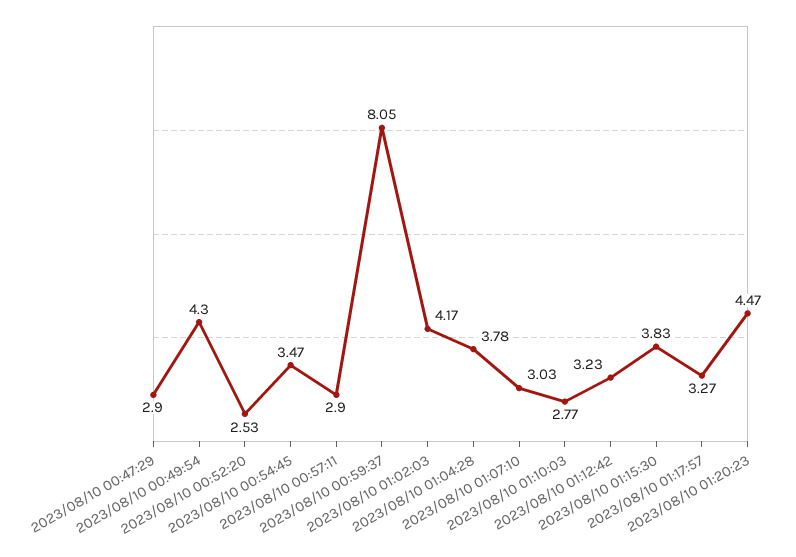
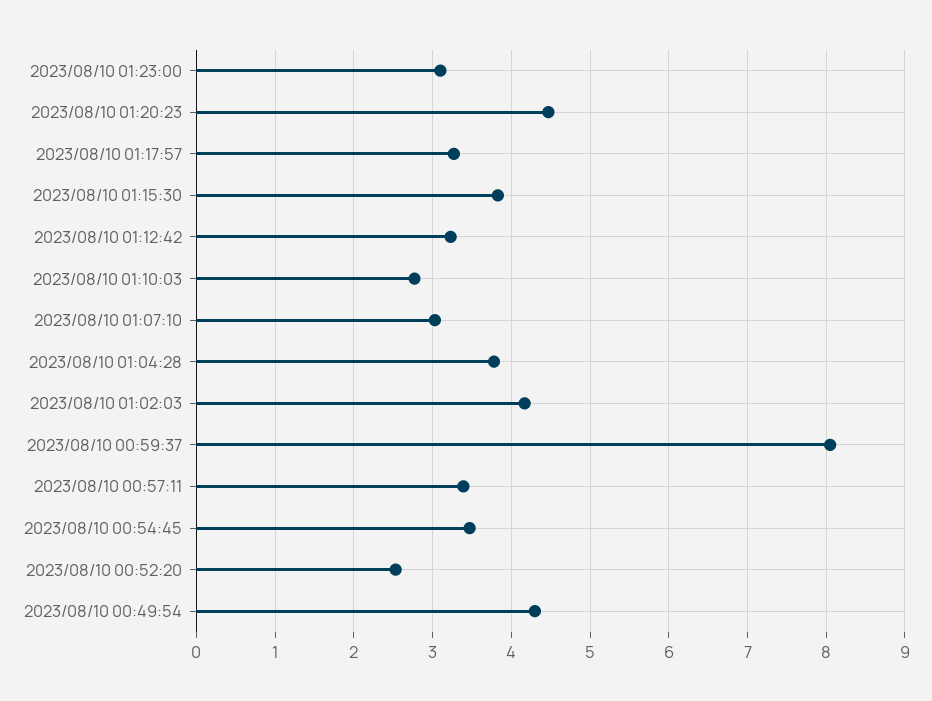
2023/08/10 00:47:29: 2.9 -> none
2023/08/10 00:57:11: 2.9 -> 3.4
2023/08/10 01:23:00: none -> 3.1

